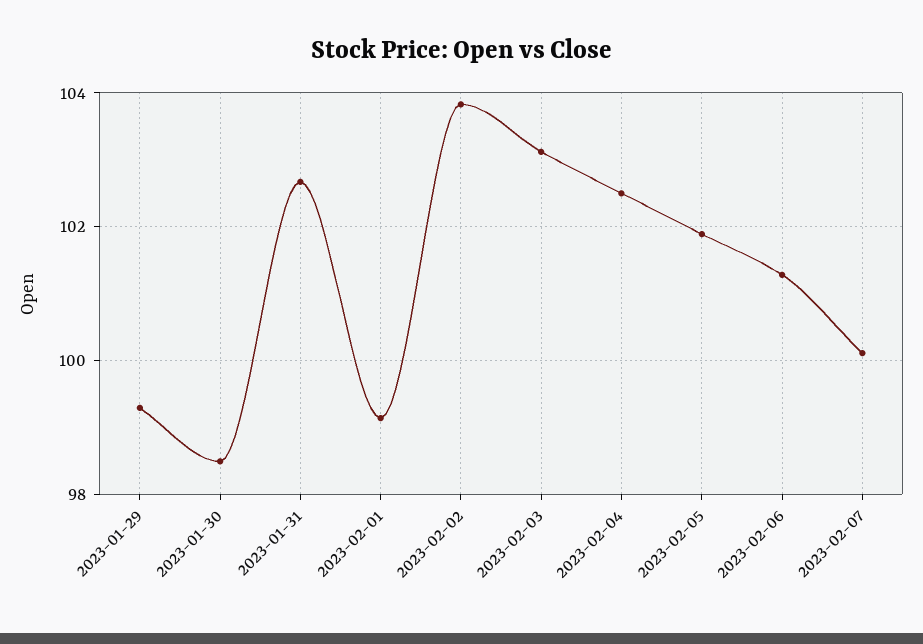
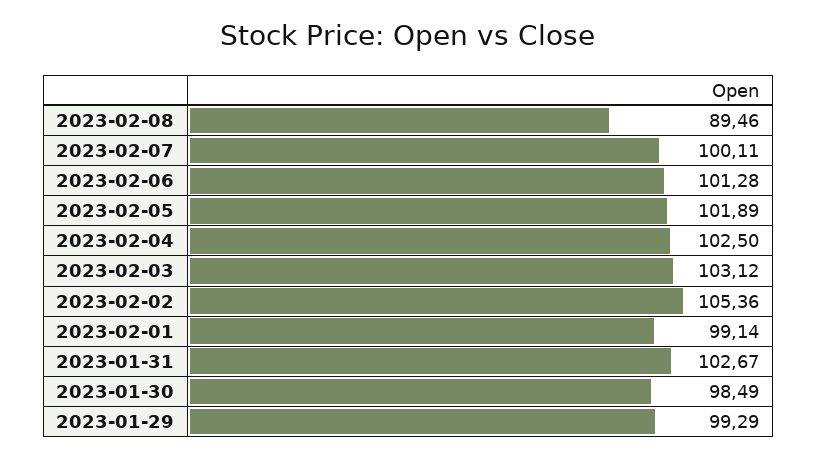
2023-02-02: 103.8 -> 105.36
2023-02-08: none -> 89.46

